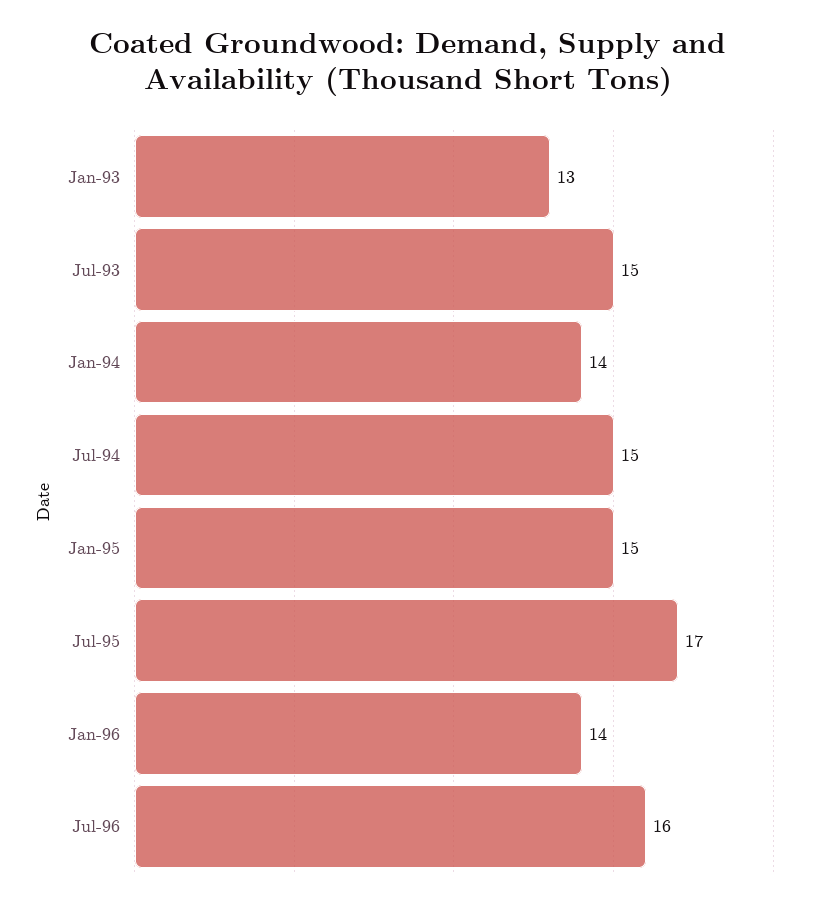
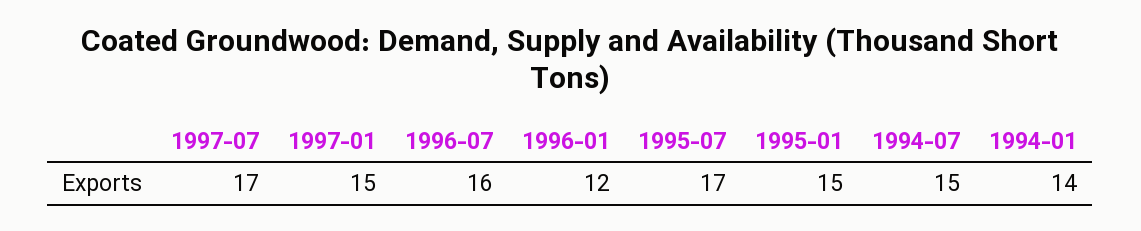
Jan-93: 13 -> none
Jul-93: 15 -> none
Jan-96: 14 -> 12
1997-07: none -> 17
1997-01: none -> 15

